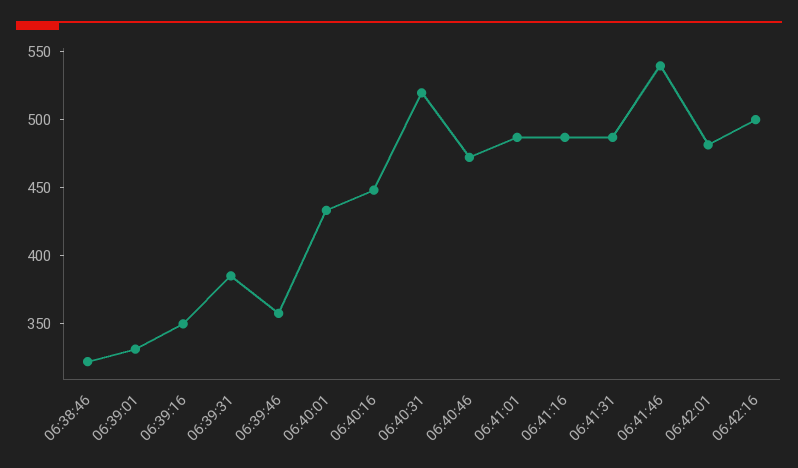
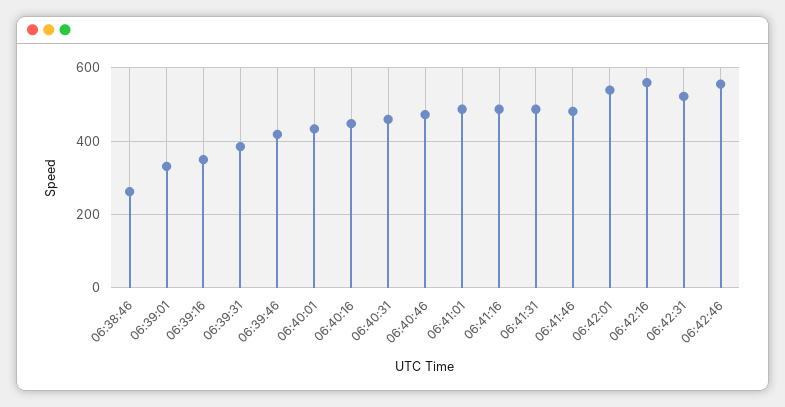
06:38:46: 320 -> 260
06:39:46: 360 -> 420
06:40:31: 520 -> 460
06:41:46: 540 -> 480
06:42:01: 480 -> 540
06:42:16: 500 -> 560
06:42:31: none -> 520
06:42:46: none -> 560

